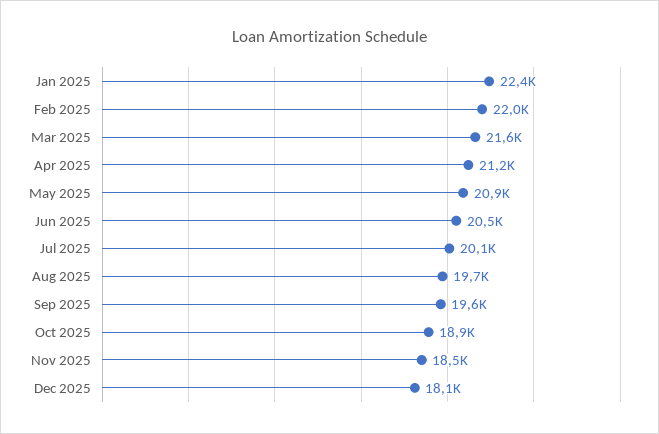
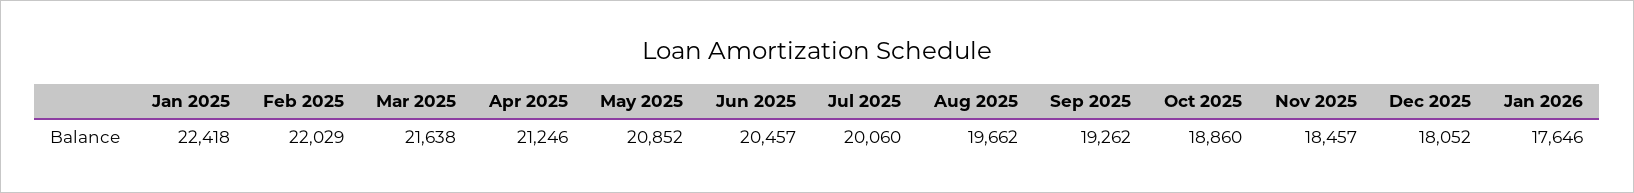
Sep 2025: 19600 -> 19262
Jan 2026: none -> 17646

